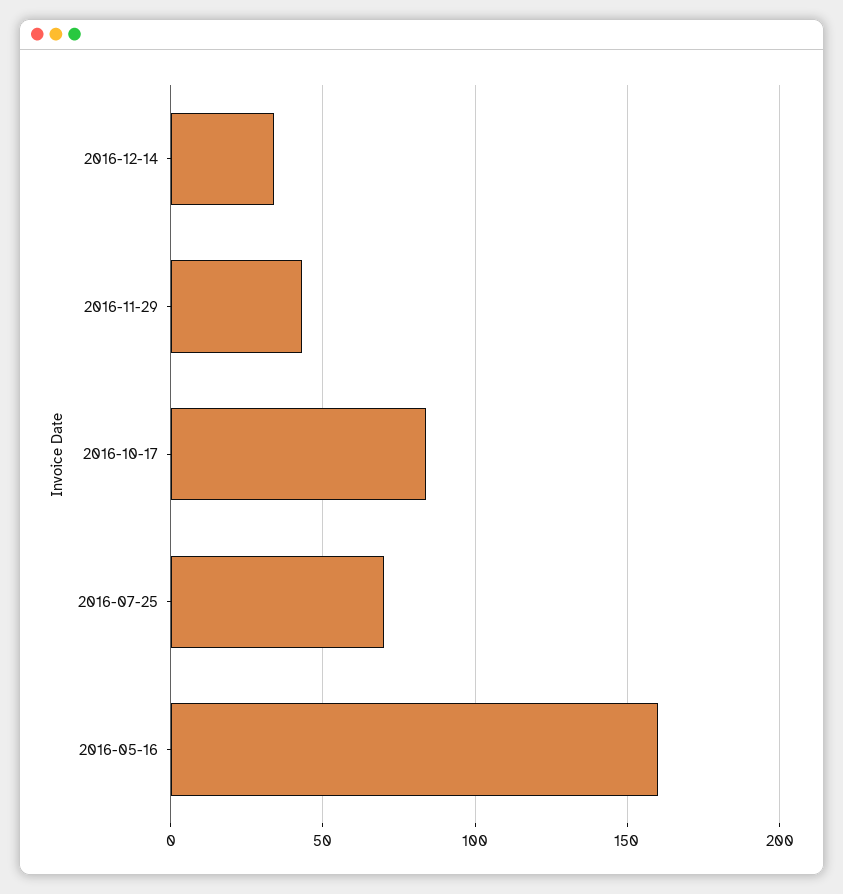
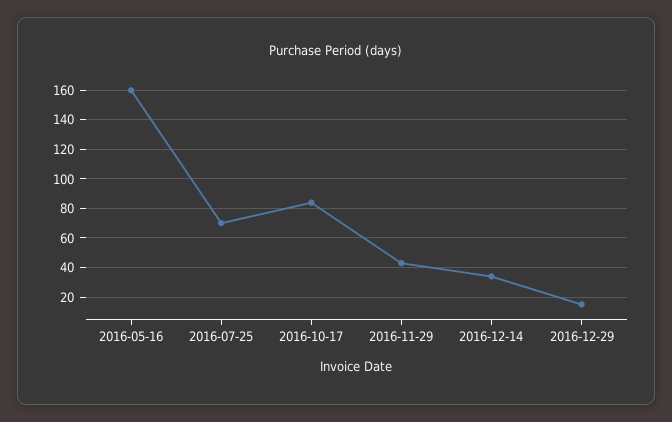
2016-12-29: none -> 15

